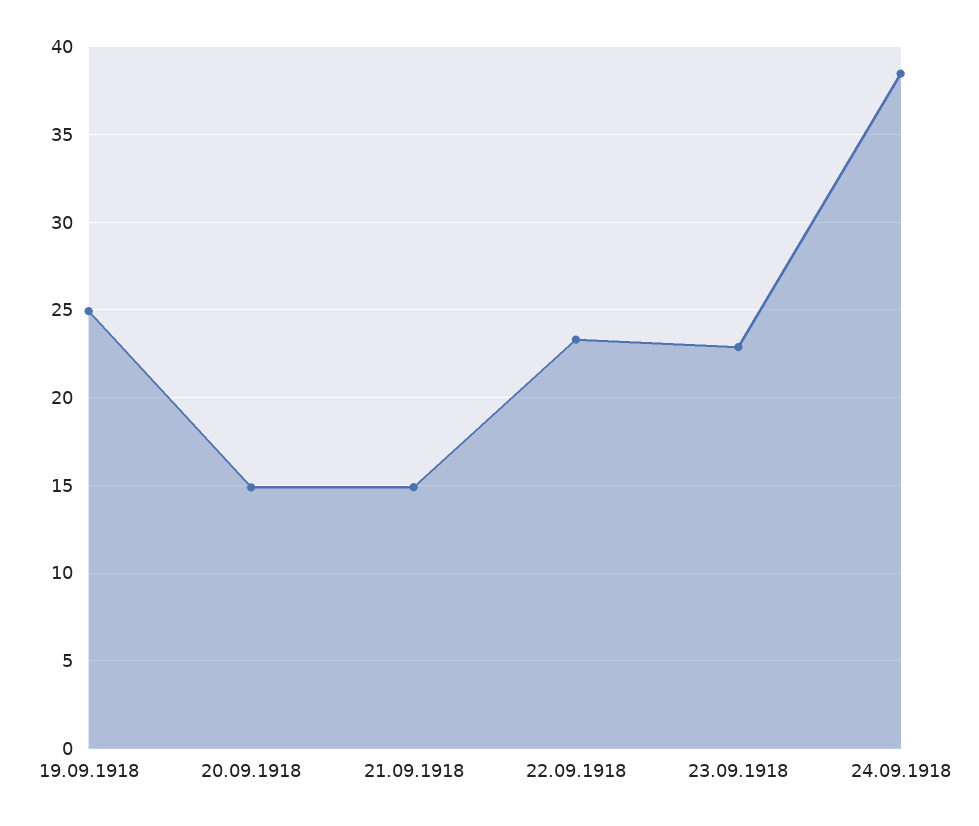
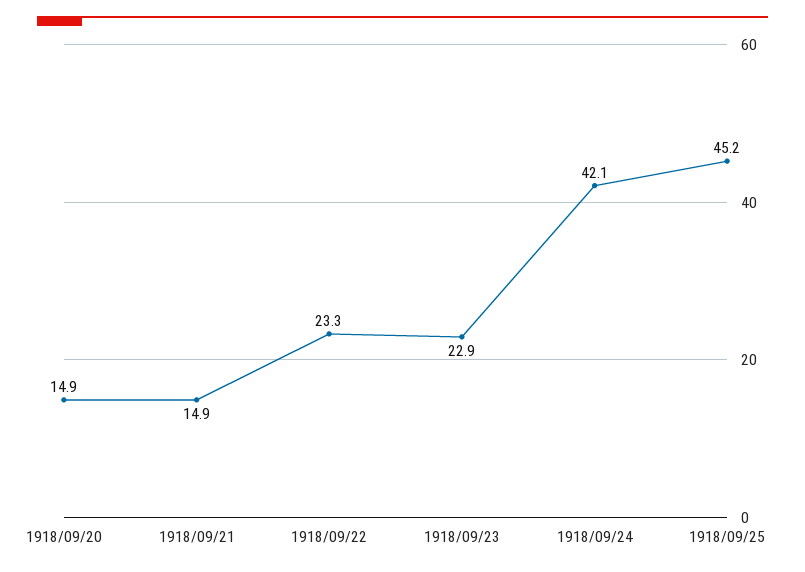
19.09.1918: 25 -> none
24.09.1918: 38.5 -> 42.1
1918/09/25: none -> 45.2

